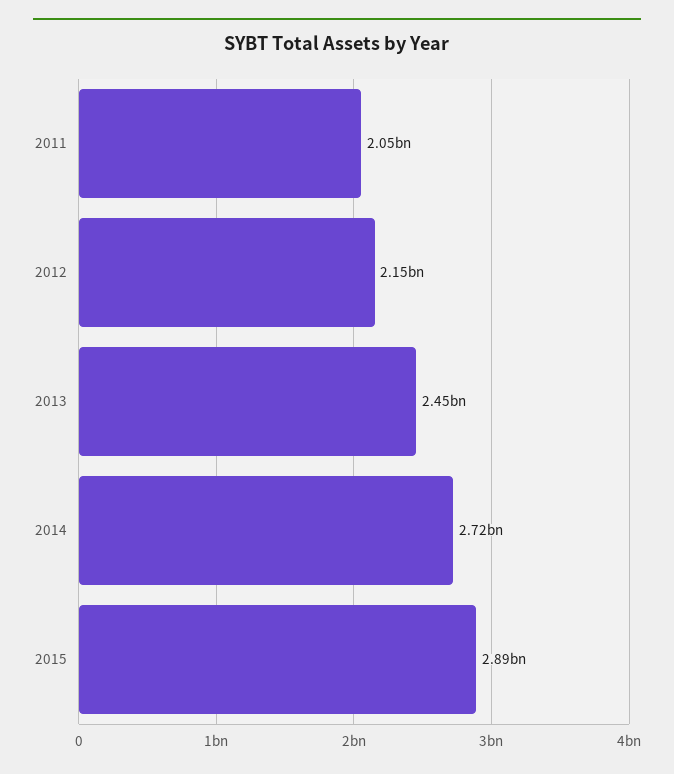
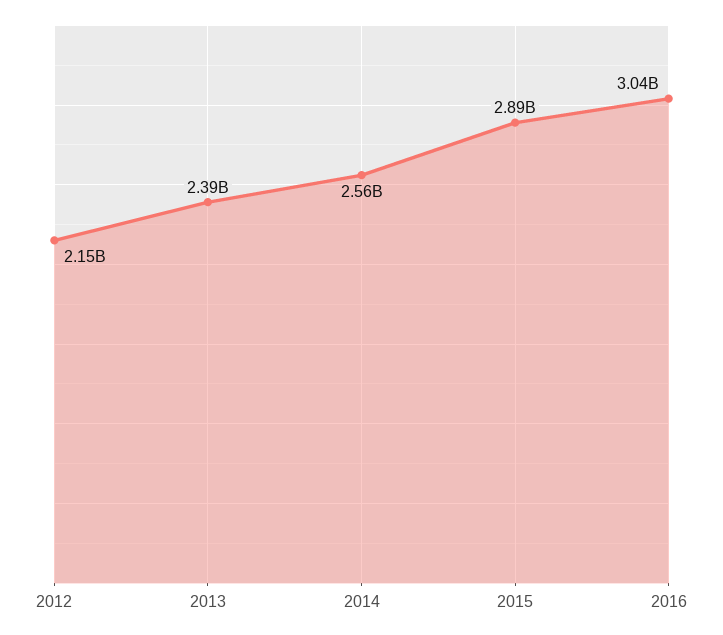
2011: 2050000000 -> none
2013: 2450000000 -> 2390000000
2014: 2720000000 -> 2560000000
2016: none -> 3040000000

